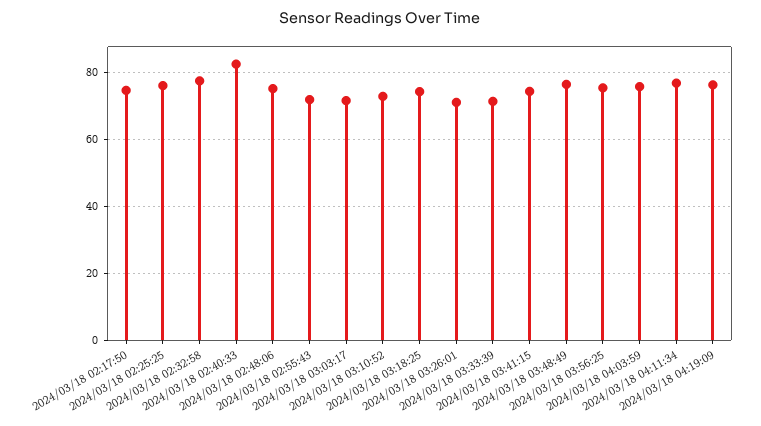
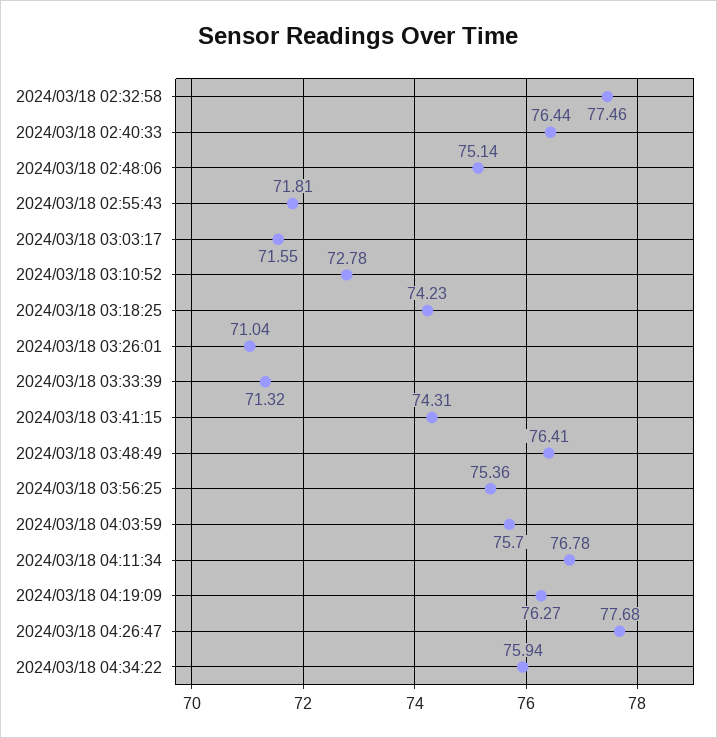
2024/03/18 02:17:50: 74 -> none
2024/03/18 02:25:25: 76 -> none
2024/03/18 02:40:33: 82 -> 76.44
2024/03/18 04:26:47: none -> 77.68
2024/03/18 04:34:22: none -> 75.94

